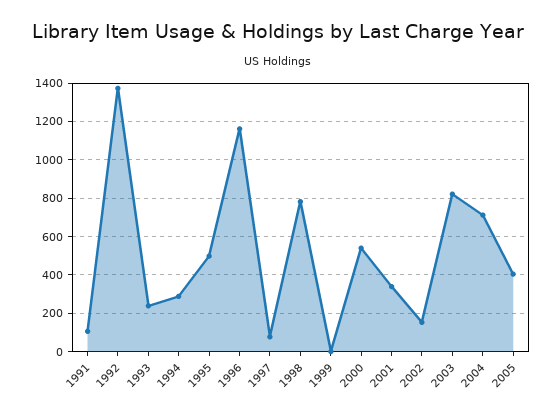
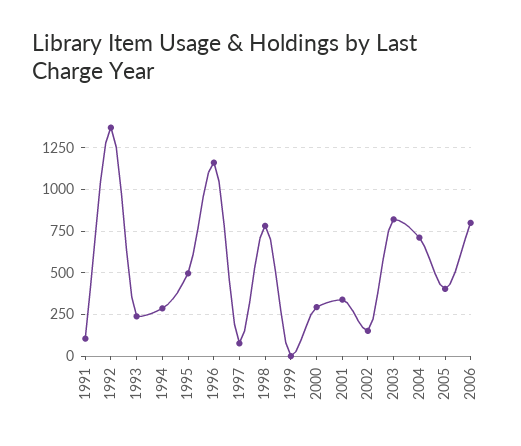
2000: 550 -> 300
2006: none -> 800

